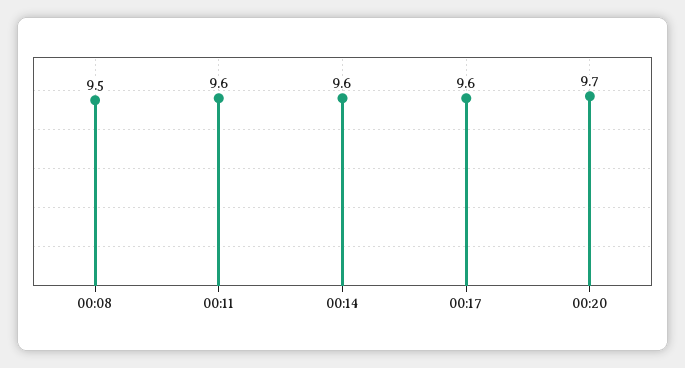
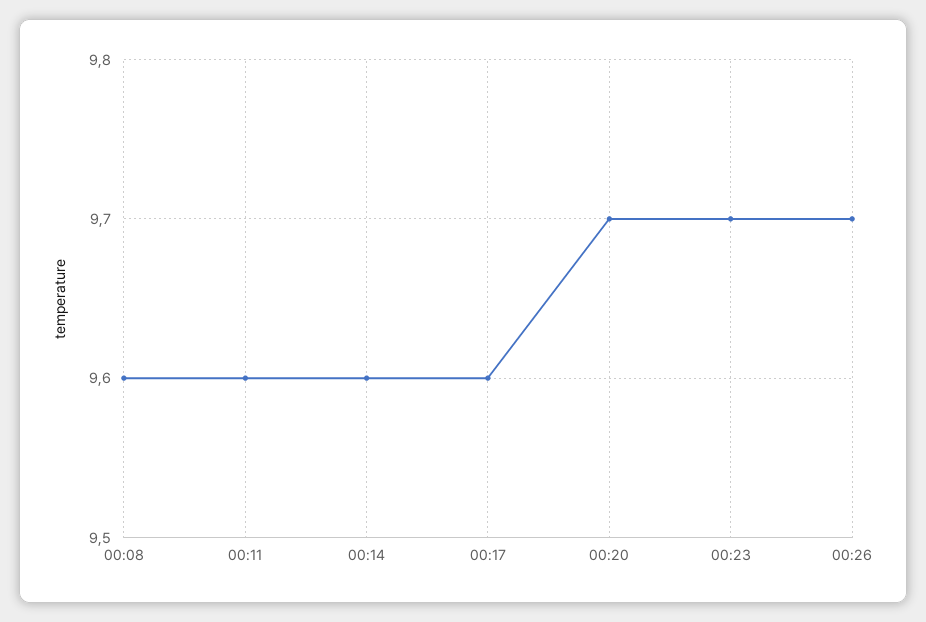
00:08: 9.5 -> 9.6
00:23: none -> 9.7
00:26: none -> 9.7

